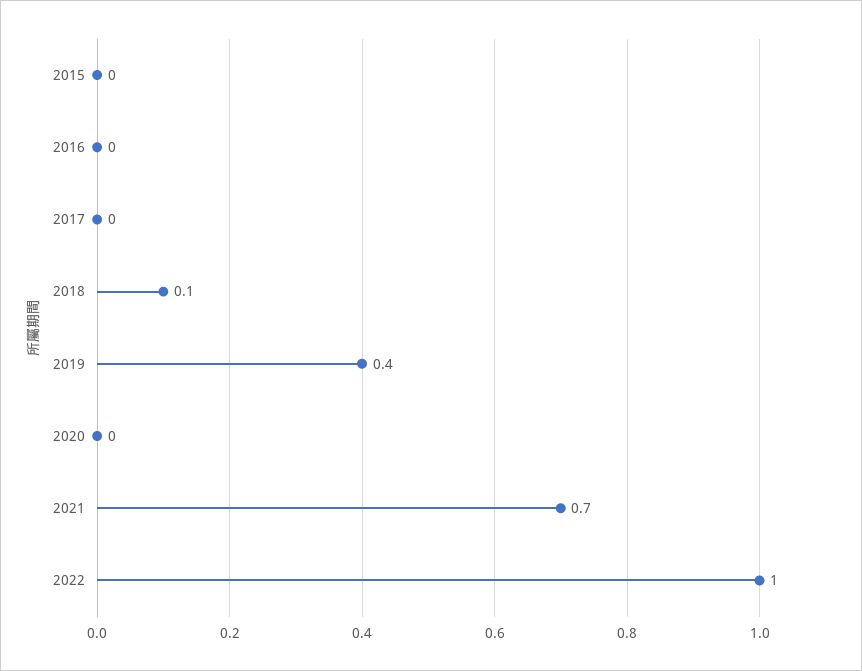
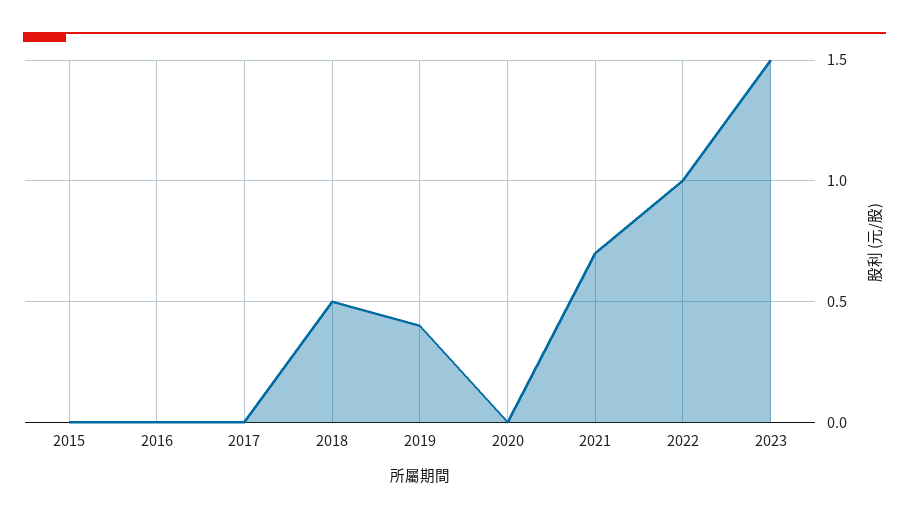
2018: 0.1 -> 0.5
2023: none -> 1.5

